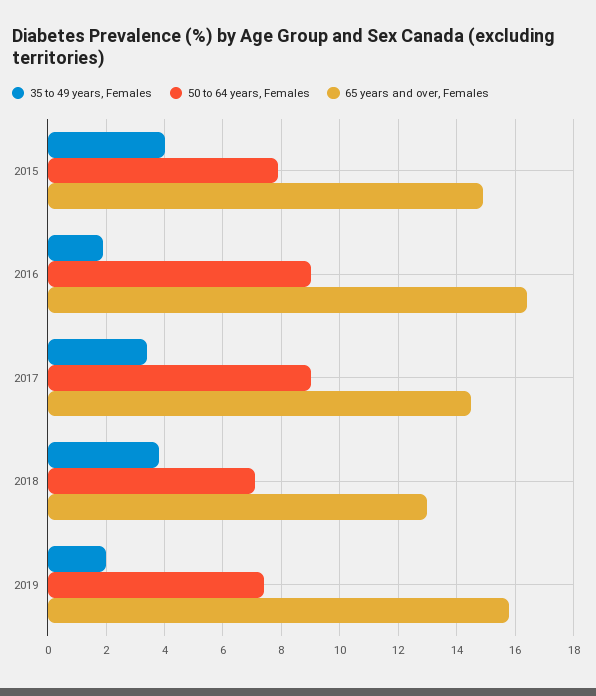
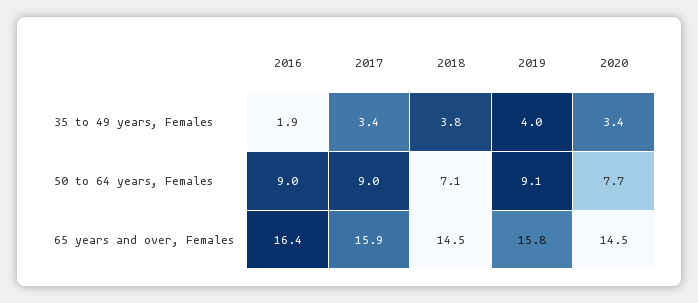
35 to 49 years, Females, 2015: 4 -> none
50 to 64 years, Females, 2015: 8 -> none
65 years and over, Females, 2015: 15 -> none
65 years and over, Females, 2017: 14.5 -> 15.9
65 years and over, Females, 2018: 13 -> 14.5
35 to 49 years, Females, 2019: 2 -> 4
50 to 64 years, Females, 2019: 7.5 -> 9.1
35 to 49 years, Females, 2020: none -> 3.4
50 to 64 years, Females, 2020: none -> 7.7
65 years and over, Females, 2020: none -> 14.5

